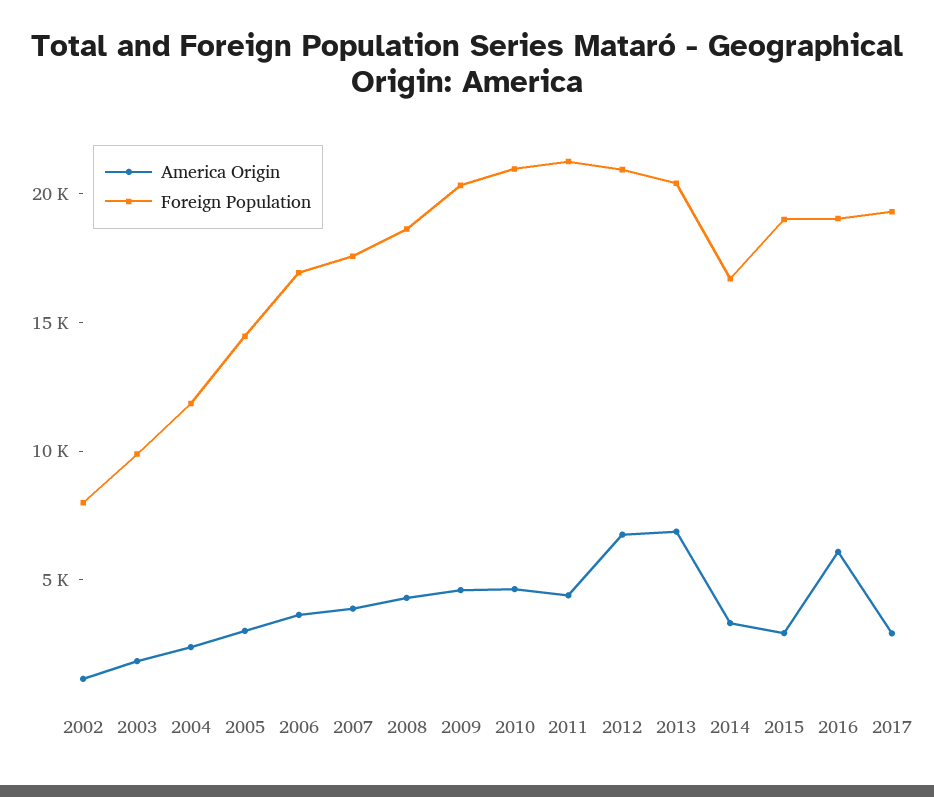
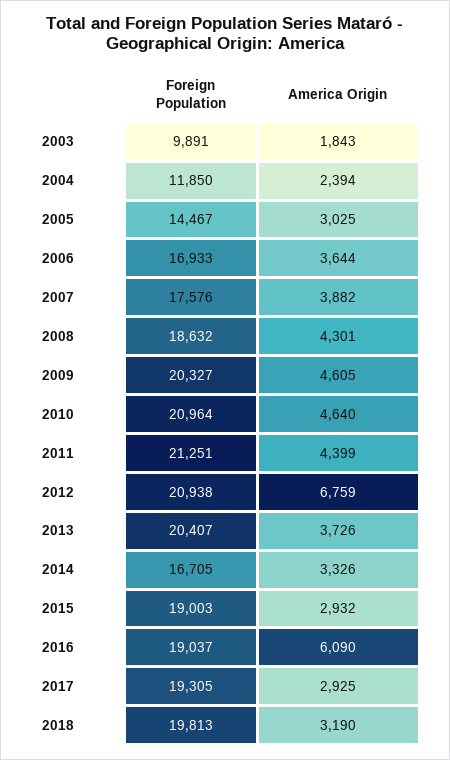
America Origin, 2002: 1000 -> none
Foreign Population, 2002: 8000 -> none
America Origin, 2013: 7000 -> 3726
Foreign Population, 2018: none -> 19813
America Origin, 2018: none -> 3190

